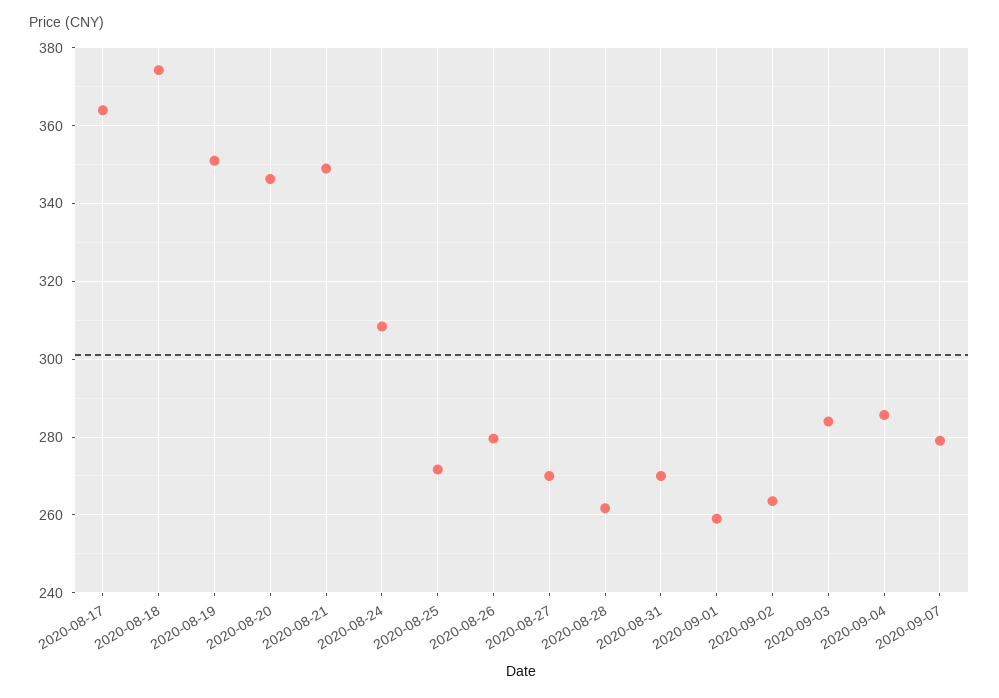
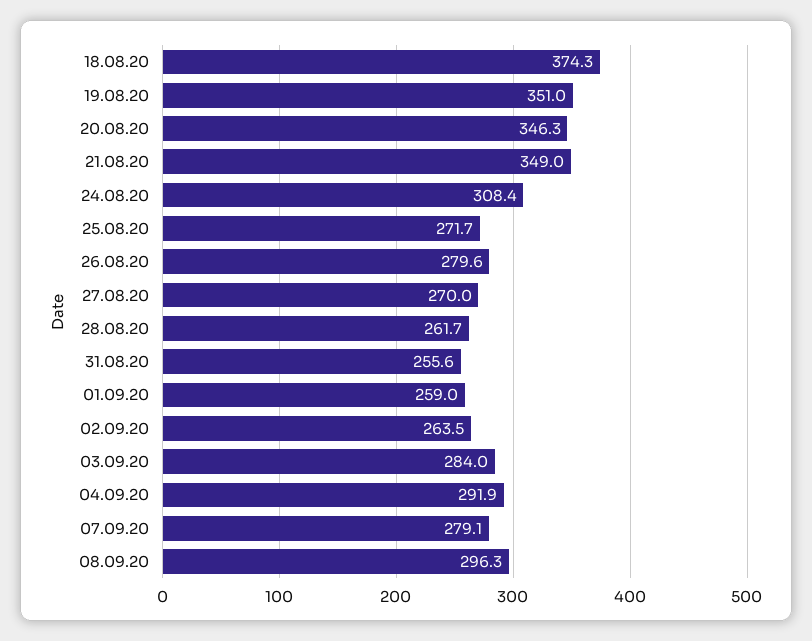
2020-08-17: 364 -> none
2020-08-31: 270 -> 255.6
2020-09-04: 286 -> 291.9
08.09.20: none -> 296.3

